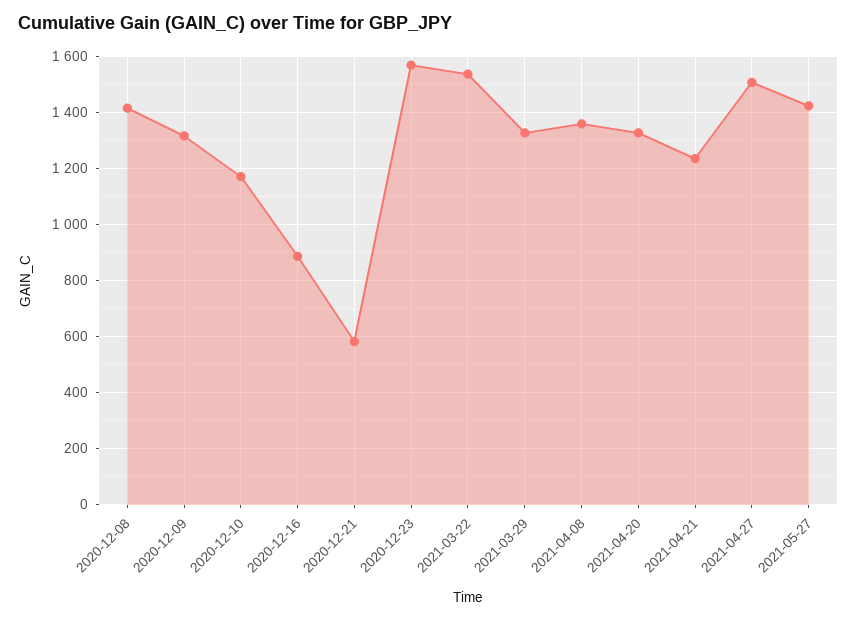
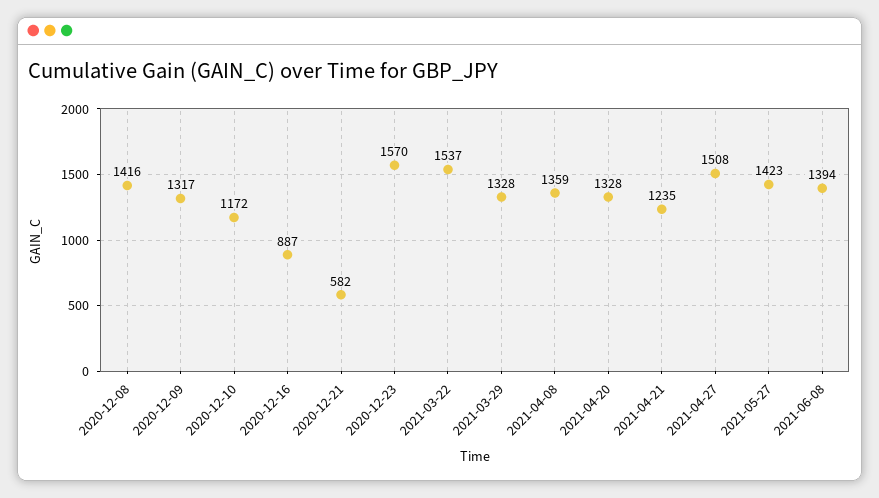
2021-06-08: none -> 1394

